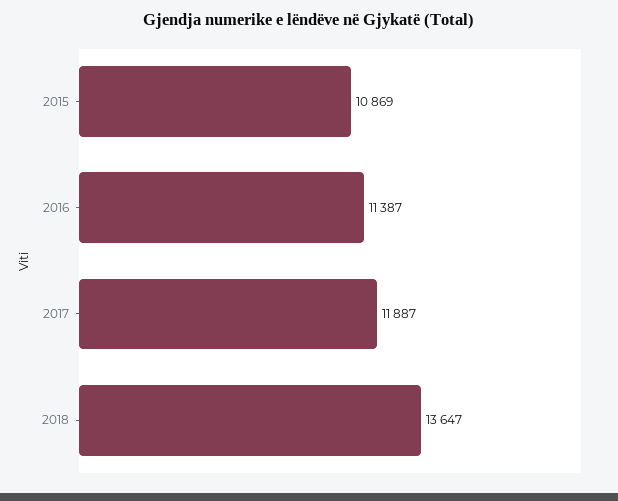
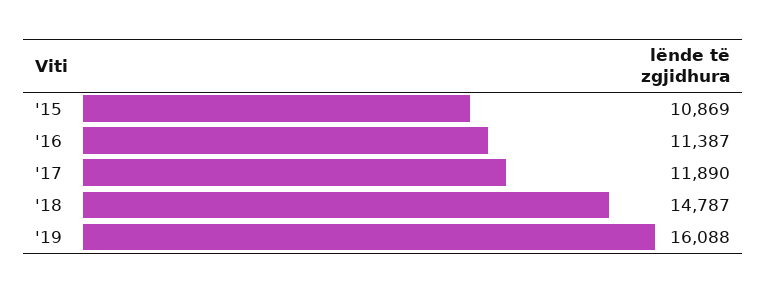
2017: 11887 -> 11890
2018: 13647 -> 14787
'19: none -> 16088

